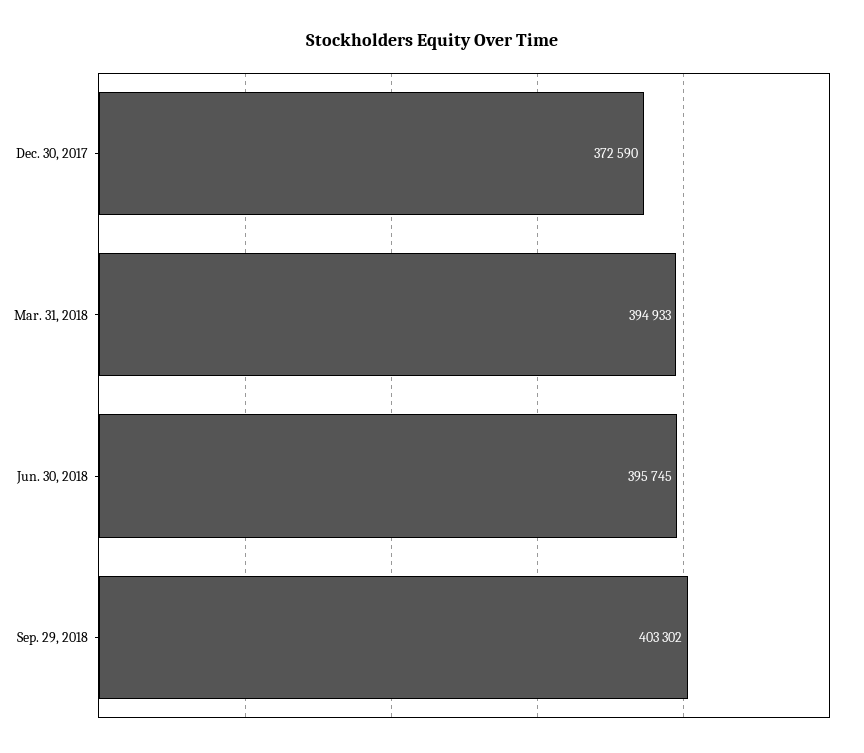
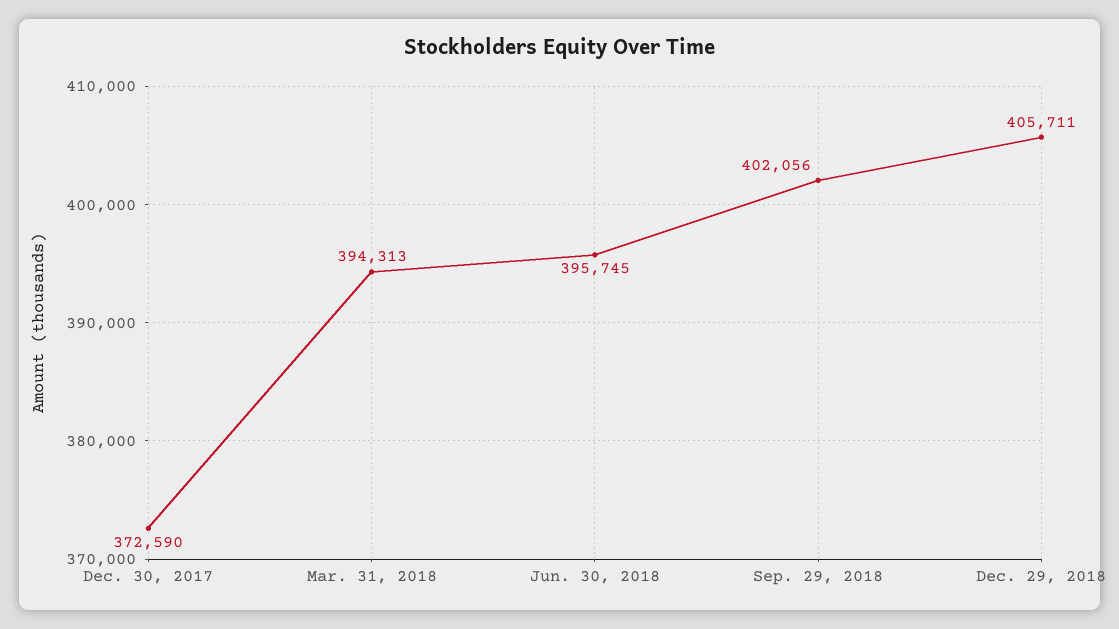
Mar. 31, 2018: 394933 -> 394313
Sep. 29, 2018: 403302 -> 402056
Dec. 29, 2018: none -> 405711

